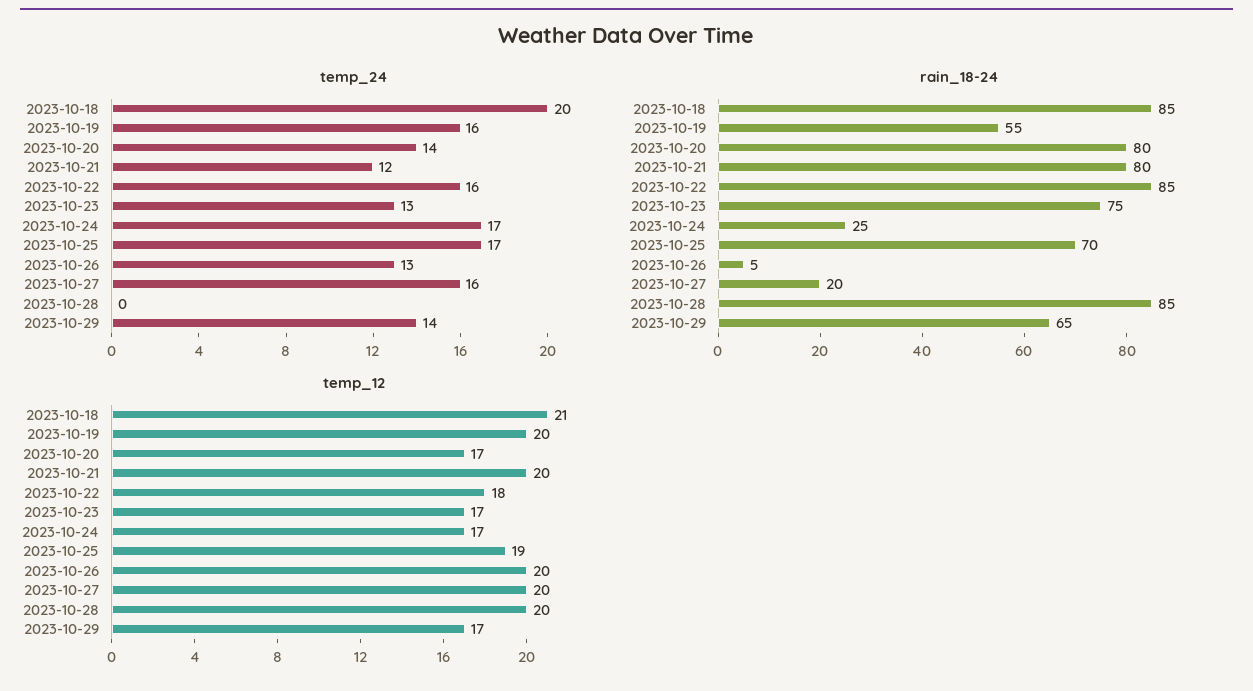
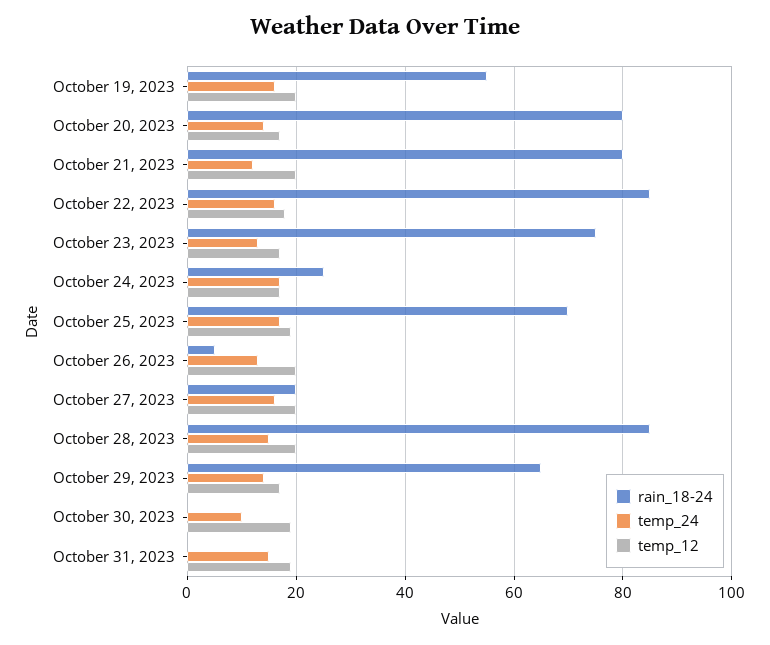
temp_24, 2023-10-18: 20 -> none
temp_24, 2023-10-28: 0 -> 15
rain_18-24, 2023-10-18: 85 -> none
temp_12, 2023-10-18: 21 -> none
rain_18-24, October 30, 2023: none -> 0
temp_24, October 30, 2023: none -> 10
temp_12, October 30, 2023: none -> 20
rain_18-24, October 31, 2023: none -> 0
temp_24, October 31, 2023: none -> 15
temp_12, October 31, 2023: none -> 20

